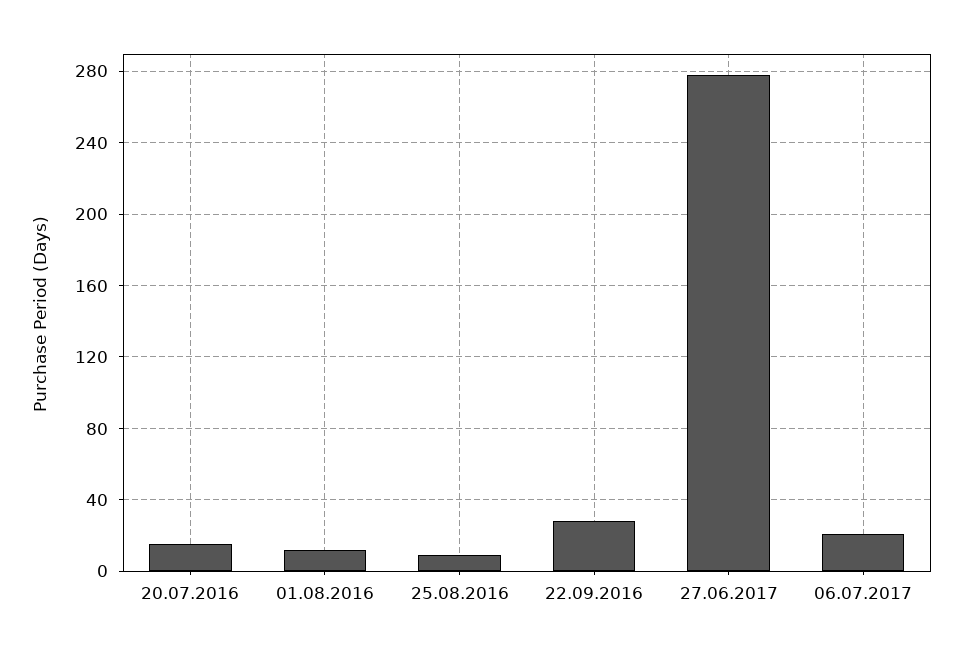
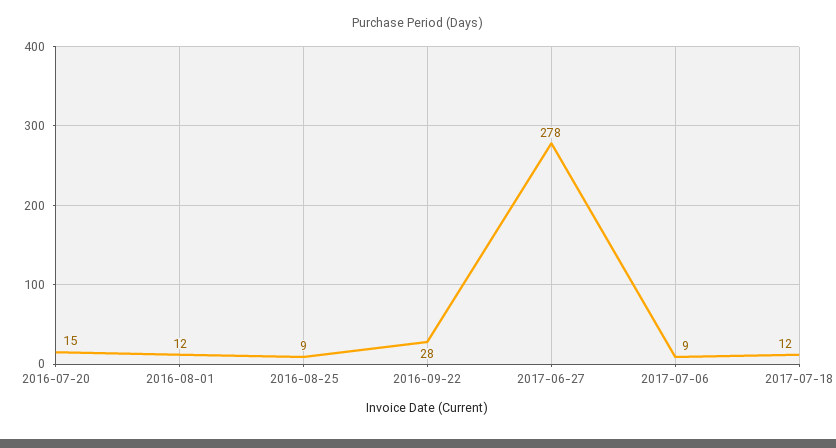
06.07.2017: 20 -> 9
2017-07-18: none -> 12

